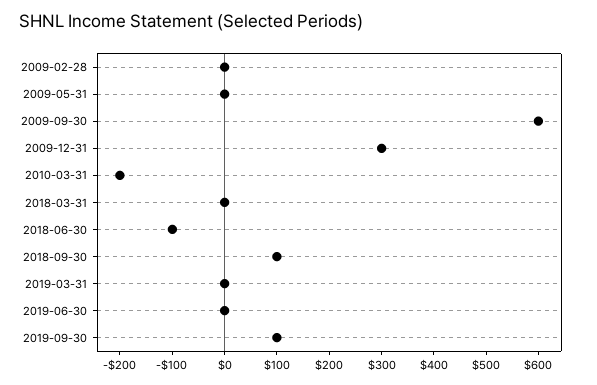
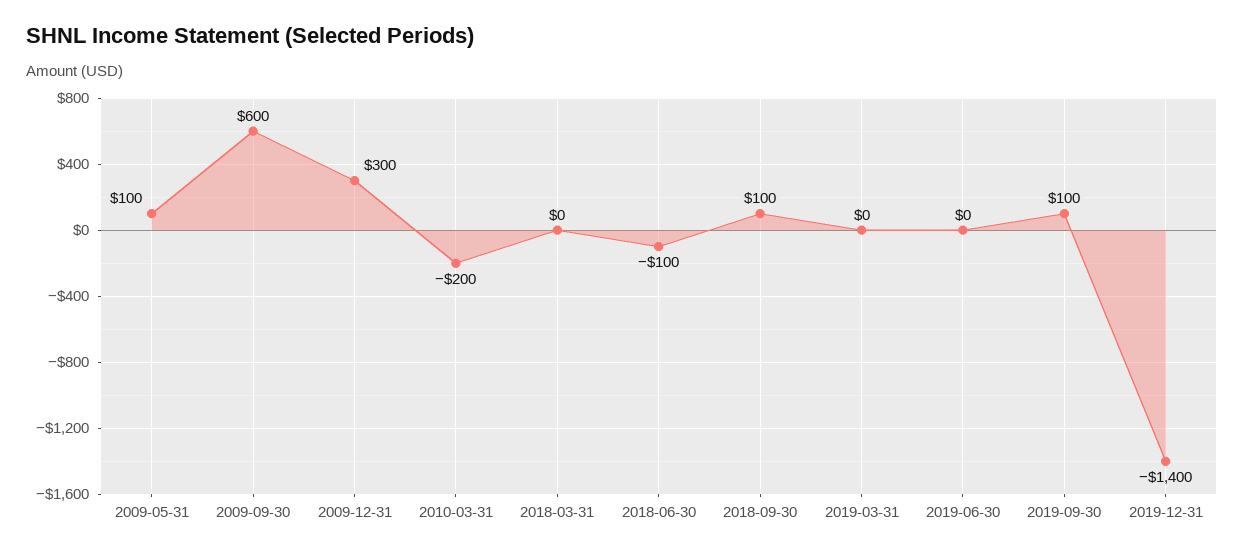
2009-02-28: 0 -> none
2009-05-31: 0 -> 100
2019-12-31: none -> -1400

